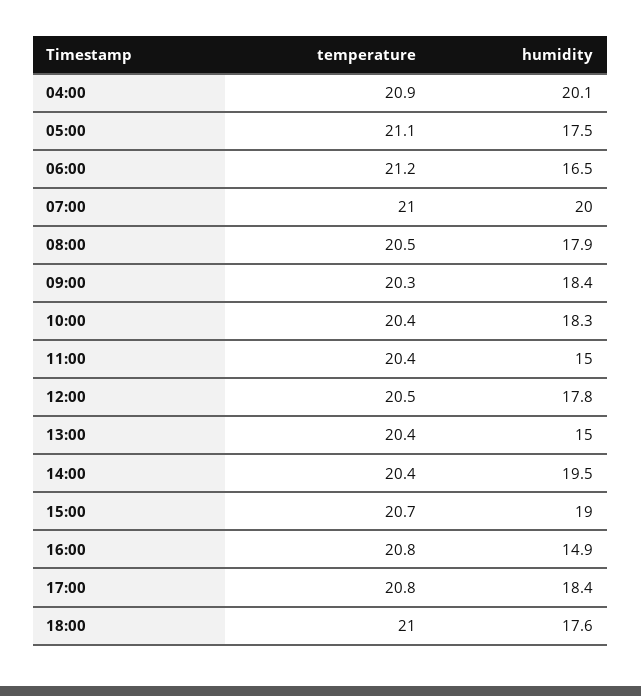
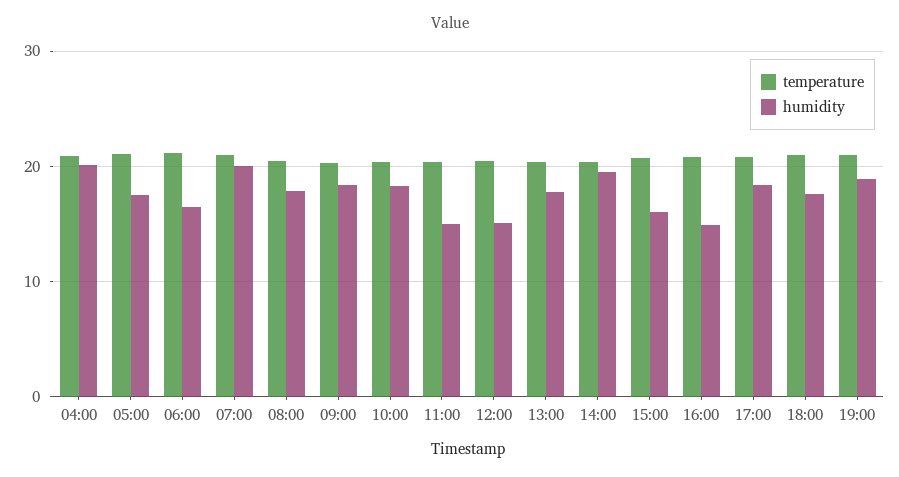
humidity, 12:00: 17.8 -> 15
humidity, 13:00: 15 -> 18
humidity, 15:00: 19 -> 16
temperature, 19:00: none -> 21
humidity, 19:00: none -> 19

